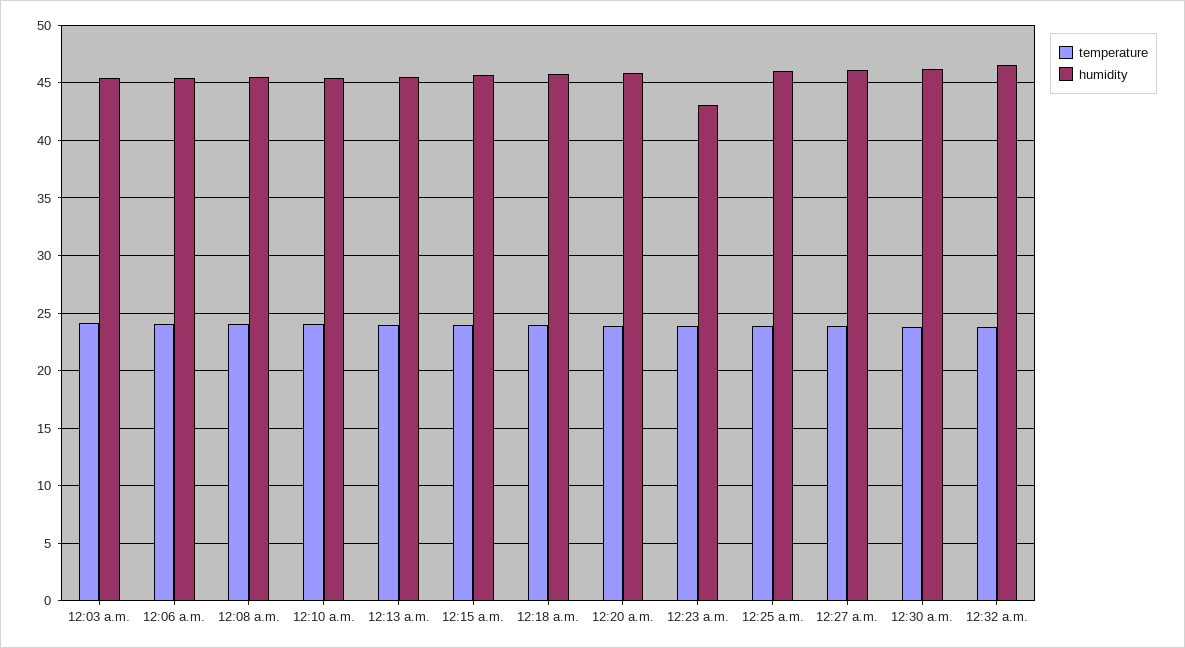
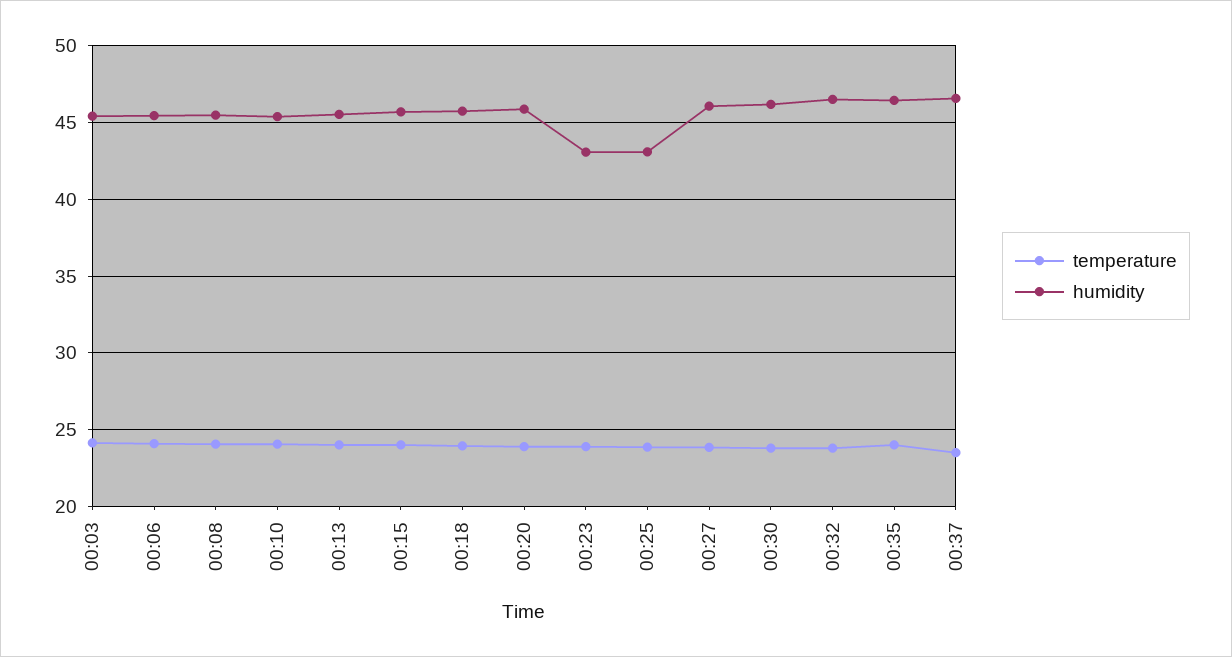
humidity, 12:25 a.m.: 46 -> 43
temperature, 00:35: none -> 24
humidity, 00:35: none -> 46.5
temperature, 00:37: none -> 23.5
humidity, 00:37: none -> 46.5

